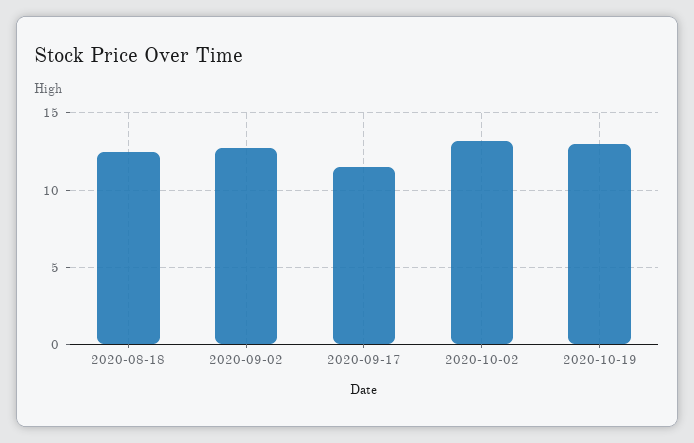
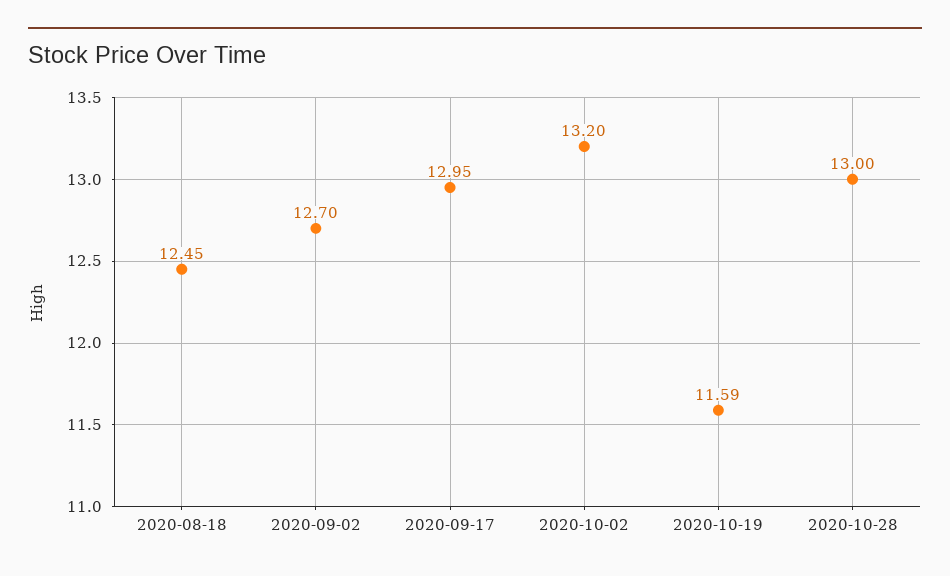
2020-09-17: 11.5 -> 12.95
2020-10-19: 13 -> 11.59
2020-10-28: none -> 13

